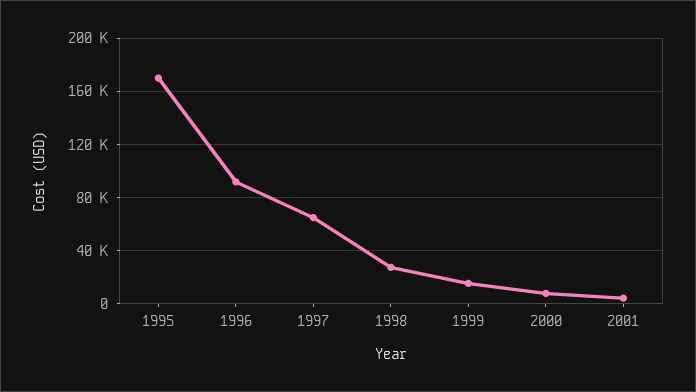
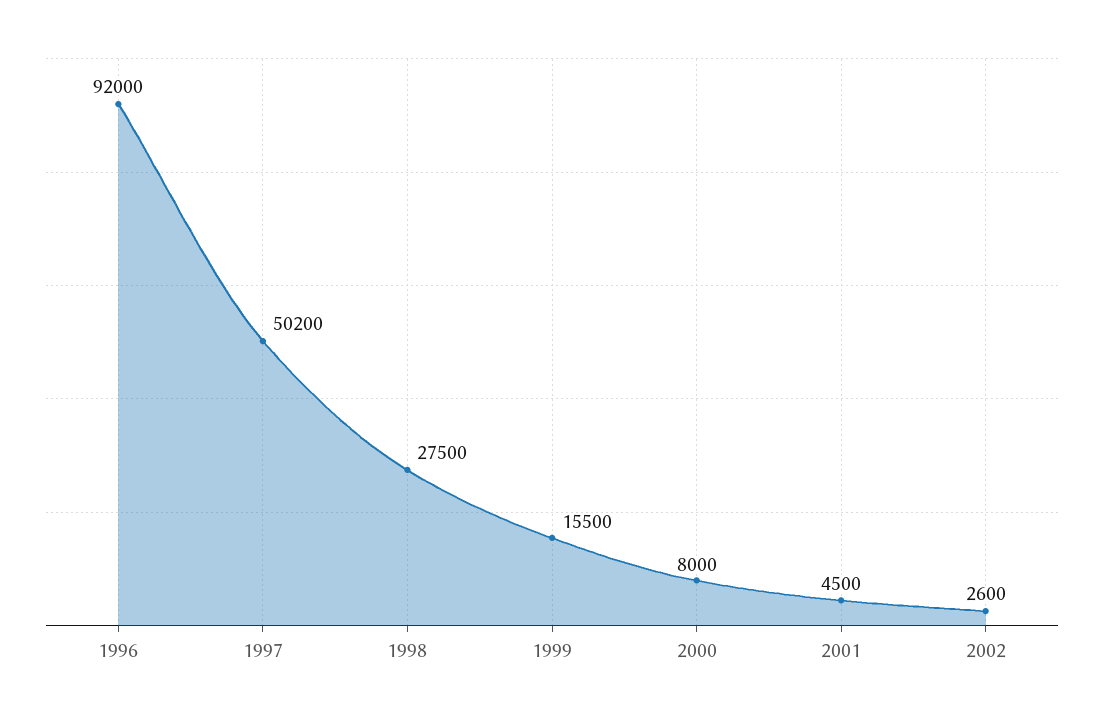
1995: 170000 -> none
1997: 65000 -> 50200
2002: none -> 2600

